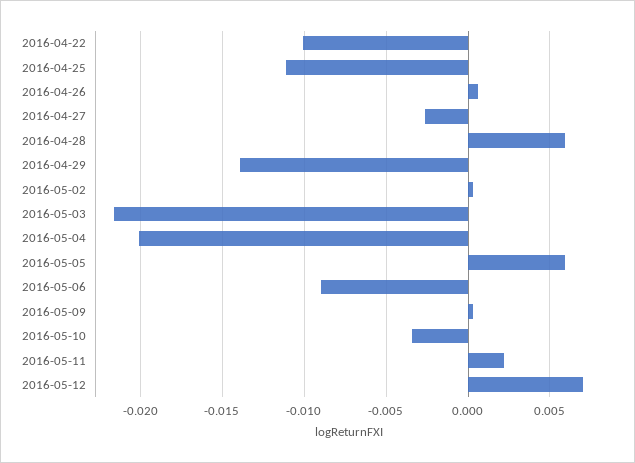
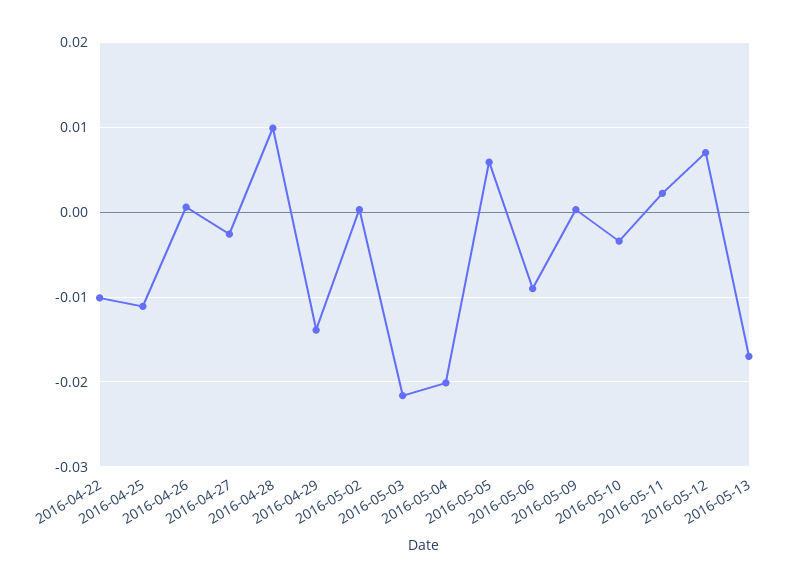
2016-04-28: 0.006 -> 0.01
2016-05-13: none -> -0.017

